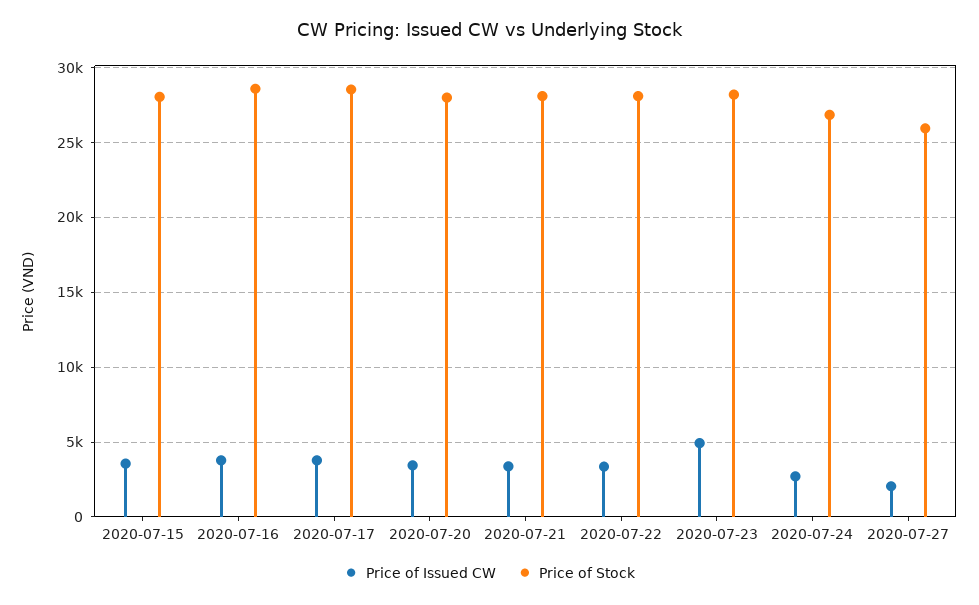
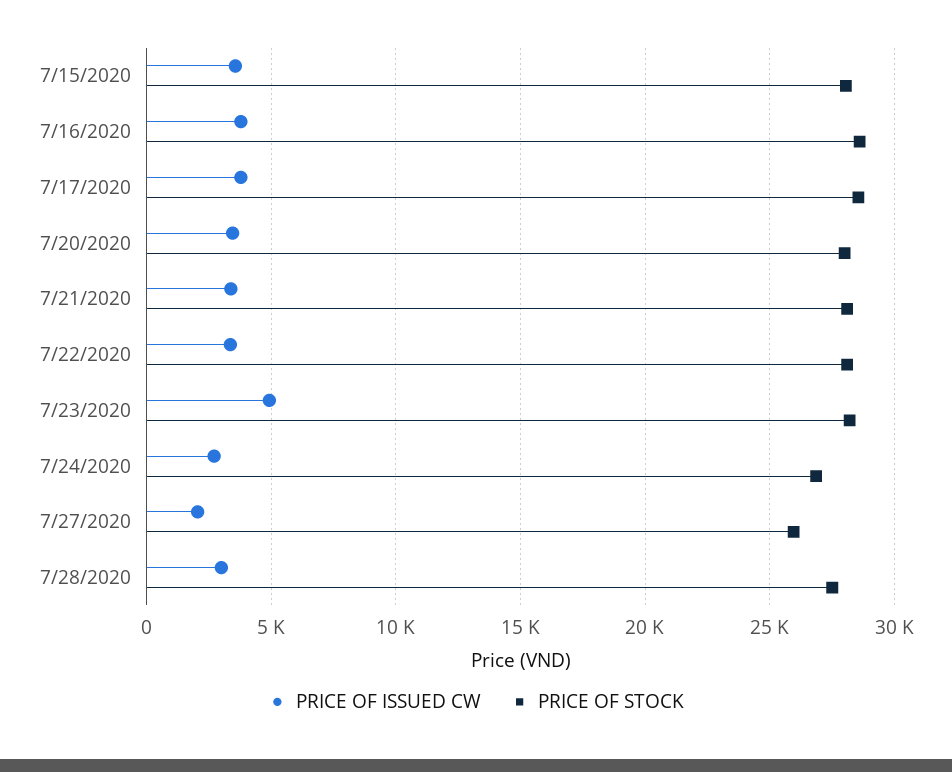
Price of Issued CW, 7/28/2020: none -> 3000
Price of Stock, 7/28/2020: none -> 27500

